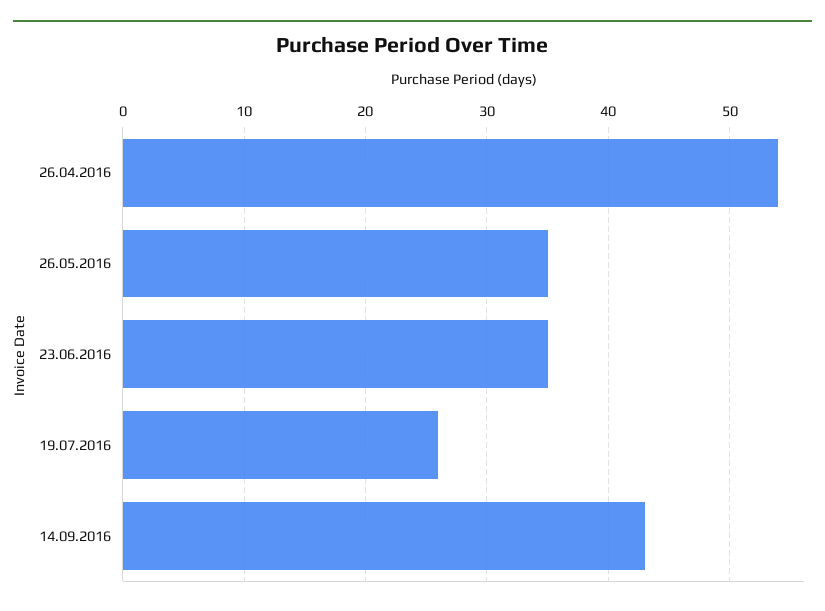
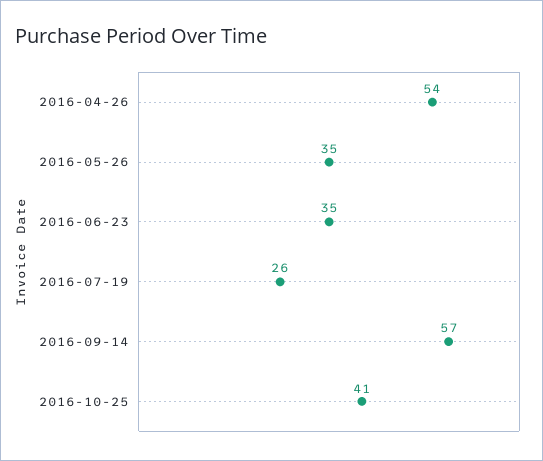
14.09.2016: 43 -> 57
2016-10-25: none -> 41

